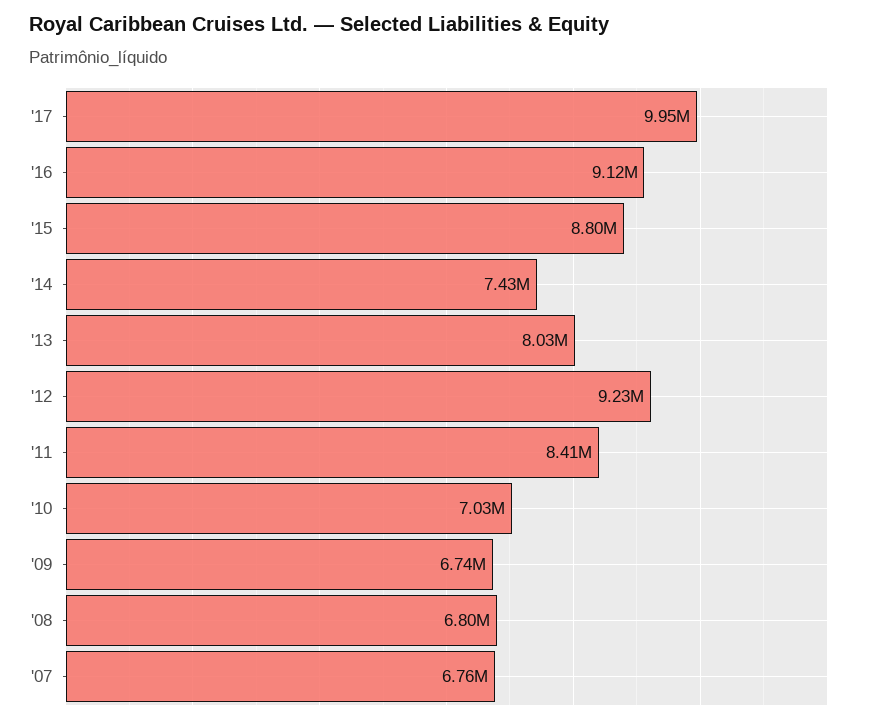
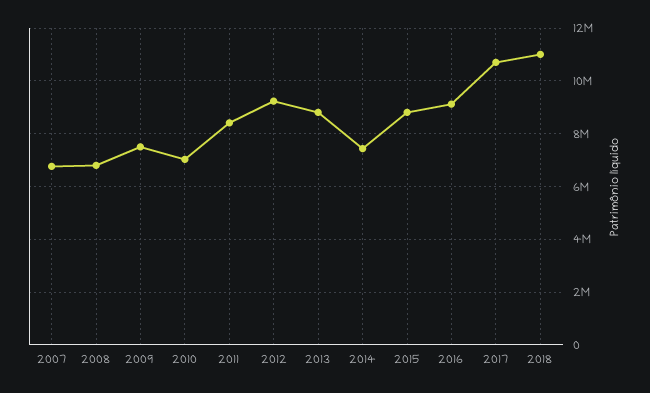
'17: 9950000 -> 10750000
'13: 8030000 -> 8750000
'09: 6740000 -> 7500000
2018: none -> 11000000

